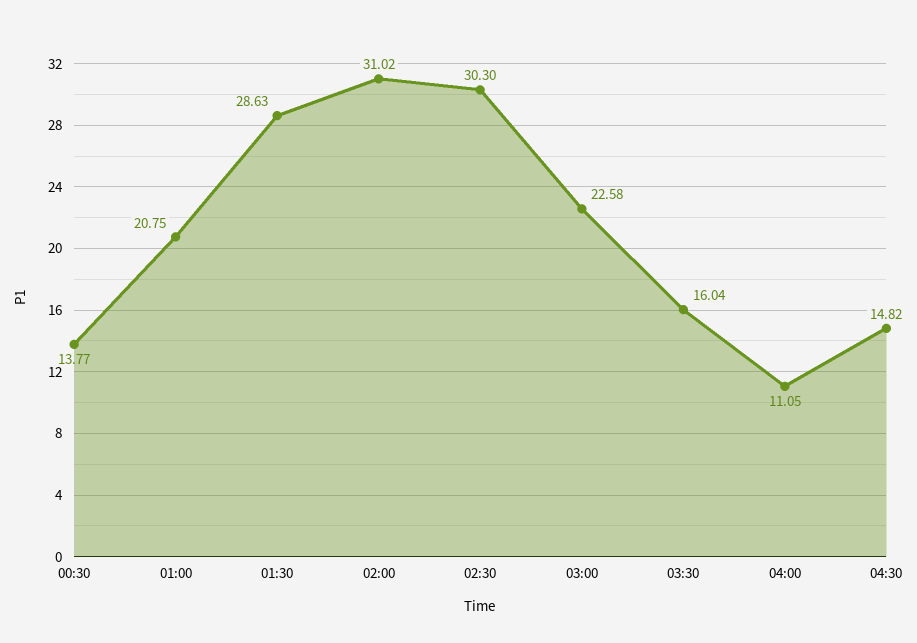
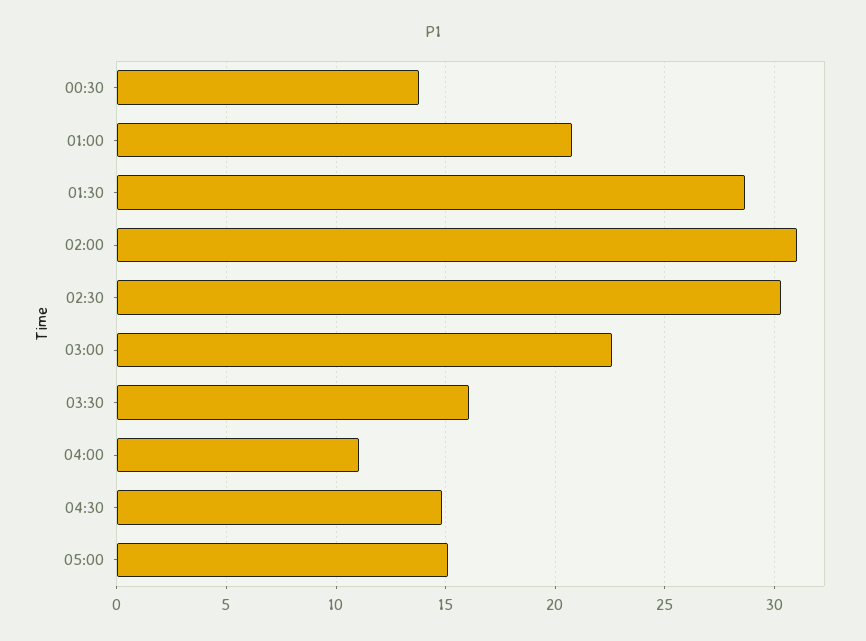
05:00: none -> 15

